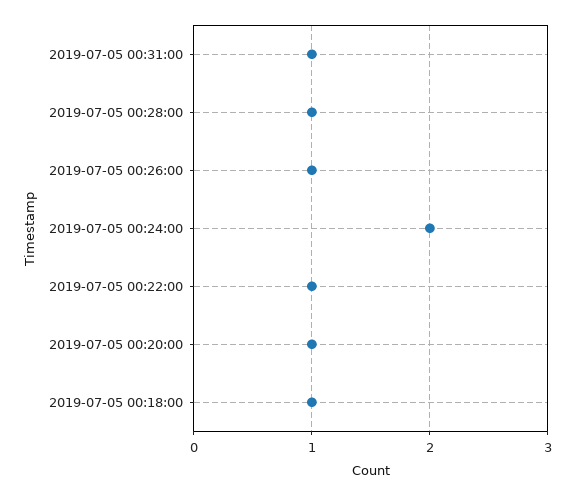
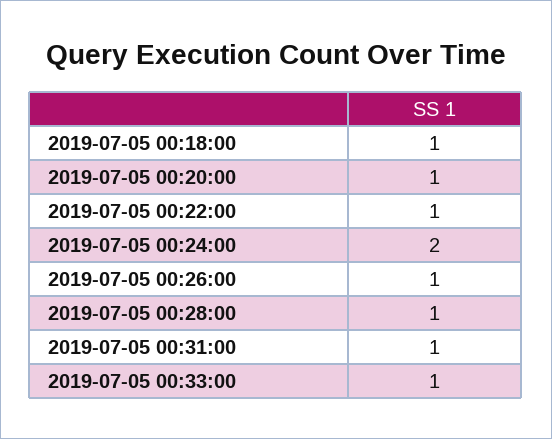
2019-07-05 00:33:00: none -> 1

